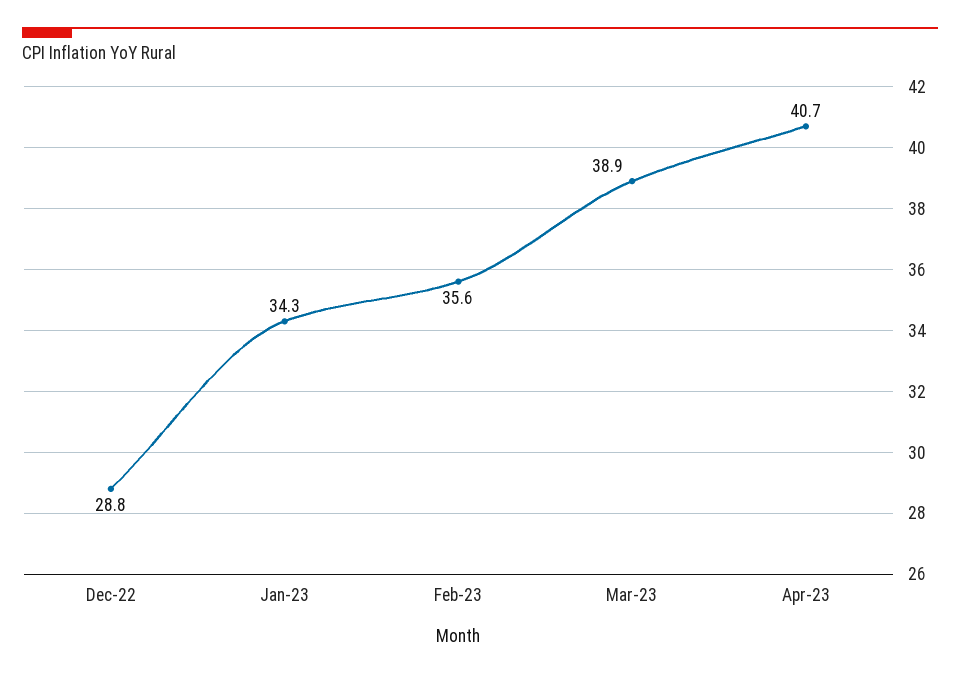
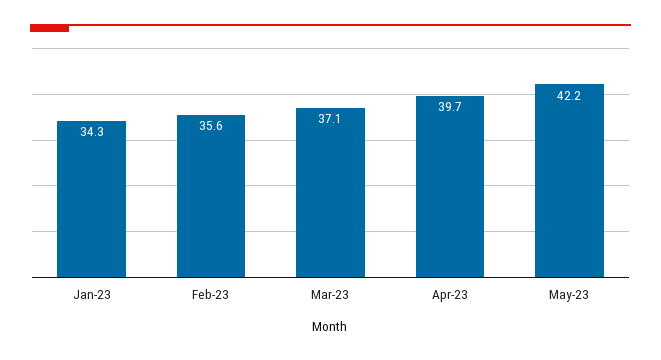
Dec-22: 28.8 -> none
Mar-23: 38.9 -> 37.1
Apr-23: 40.7 -> 39.7
May-23: none -> 42.2

